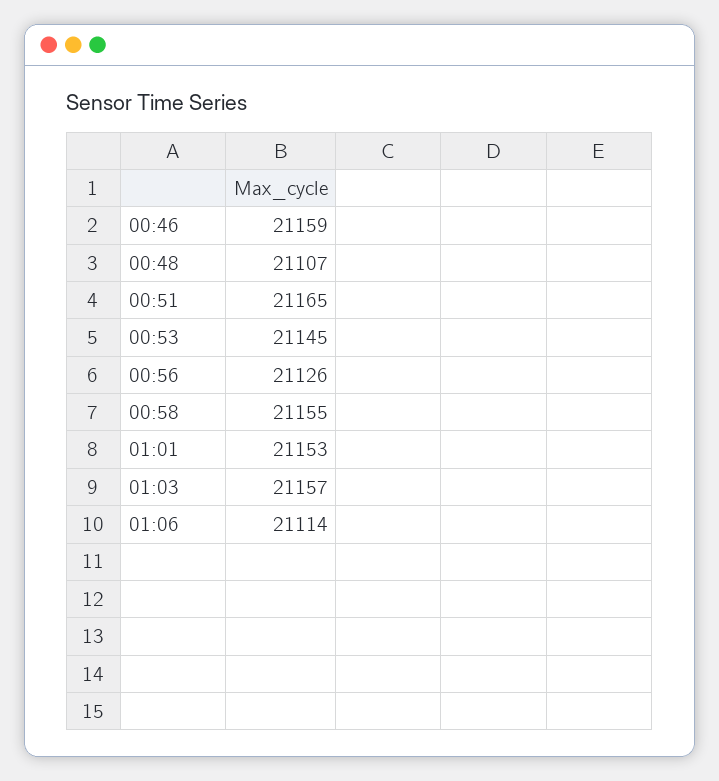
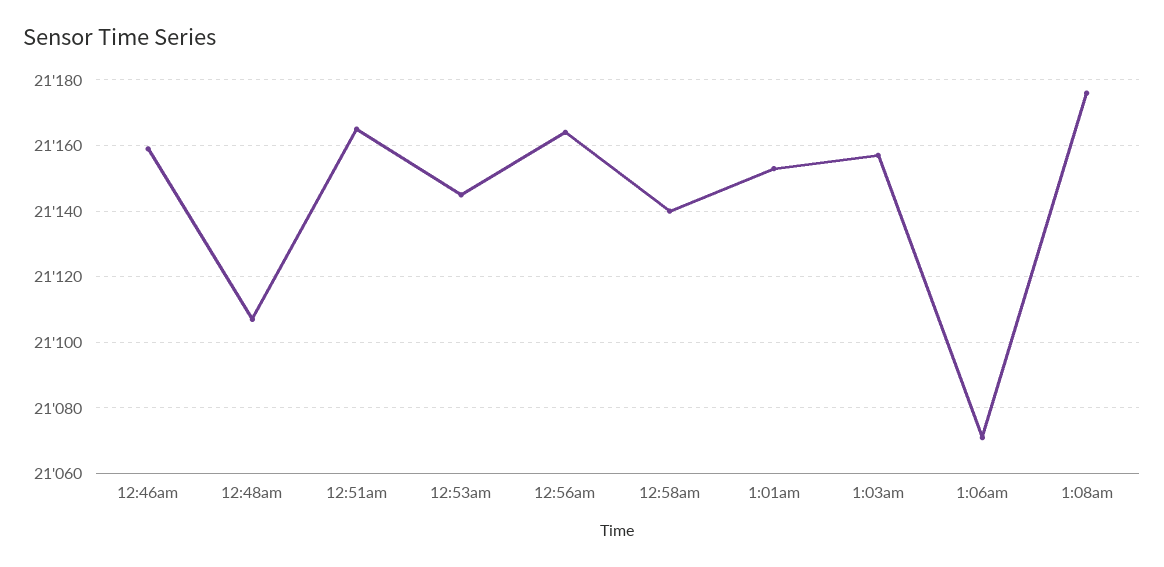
00:56: 21126 -> 21165
00:58: 21155 -> 21140
01:06: 21114 -> 21070
1:08am: none -> 21175

